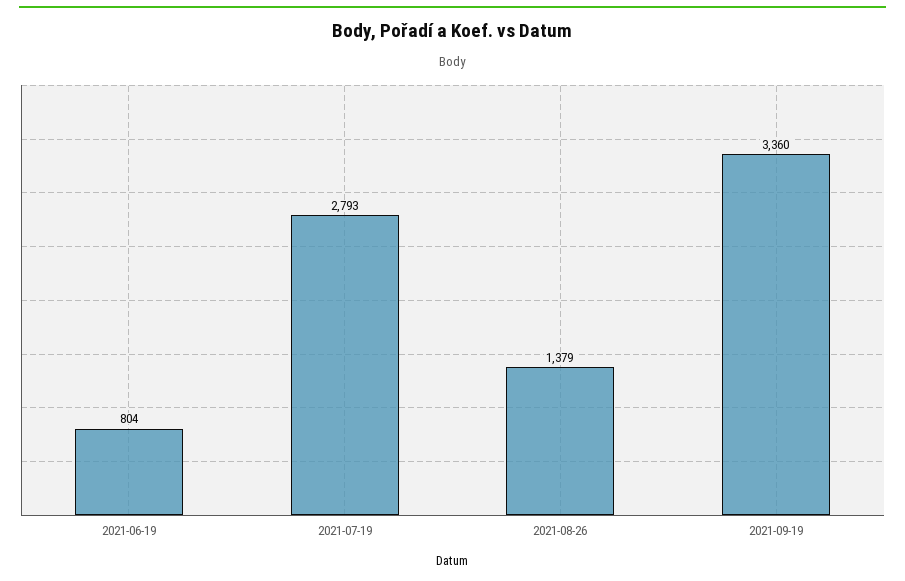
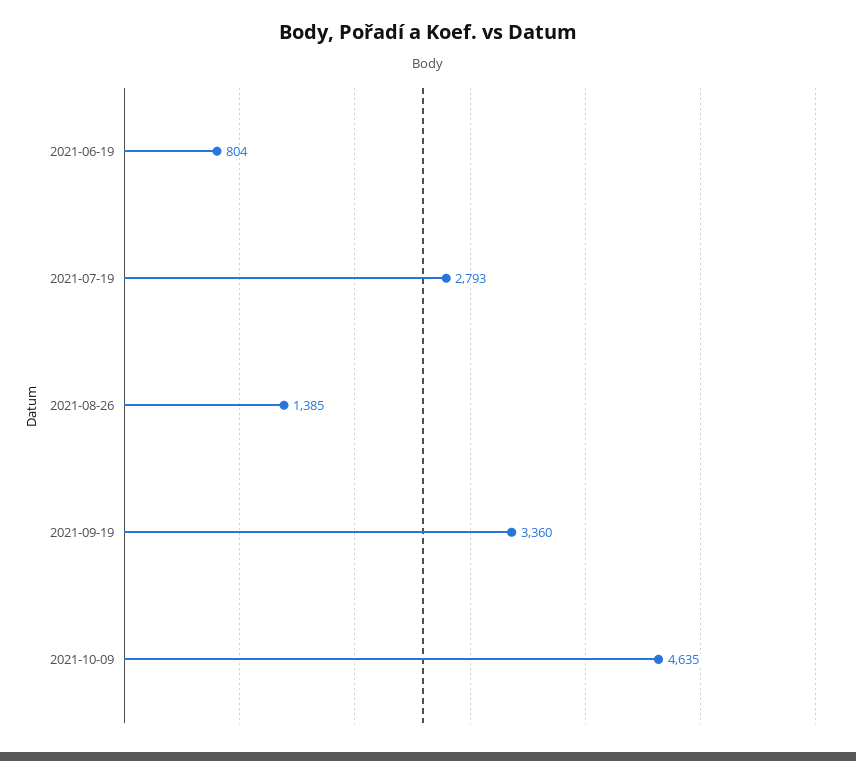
2021-08-26: 1379 -> 1385
2021-10-09: none -> 4635

